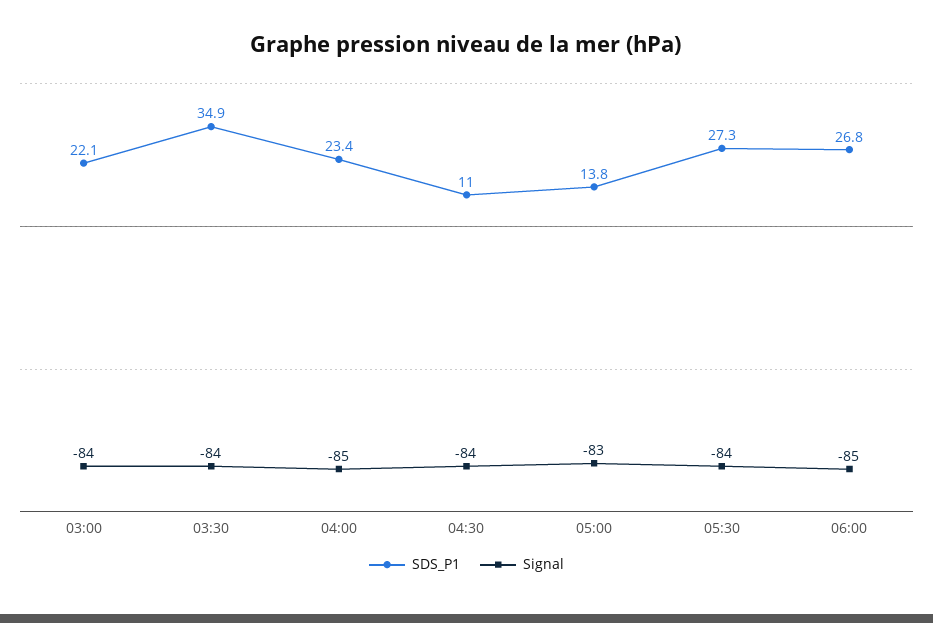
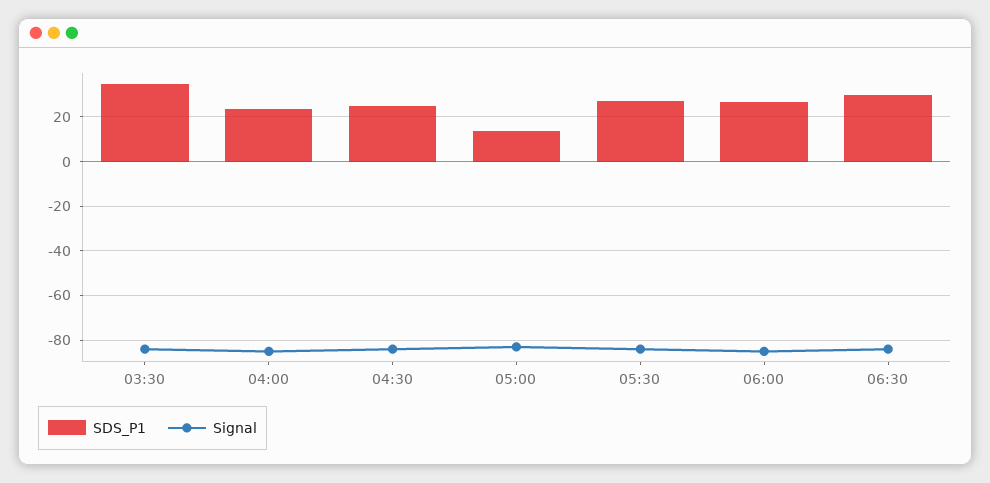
SDS_P1, 03:00: 22.1 -> none
Signal, 03:00: -84 -> none
SDS_P1, 04:30: 11 -> 25
SDS_P1, 06:30: none -> 30
Signal, 06:30: none -> -85

